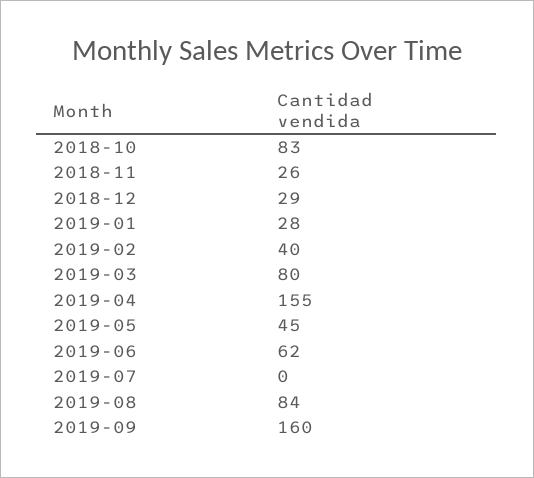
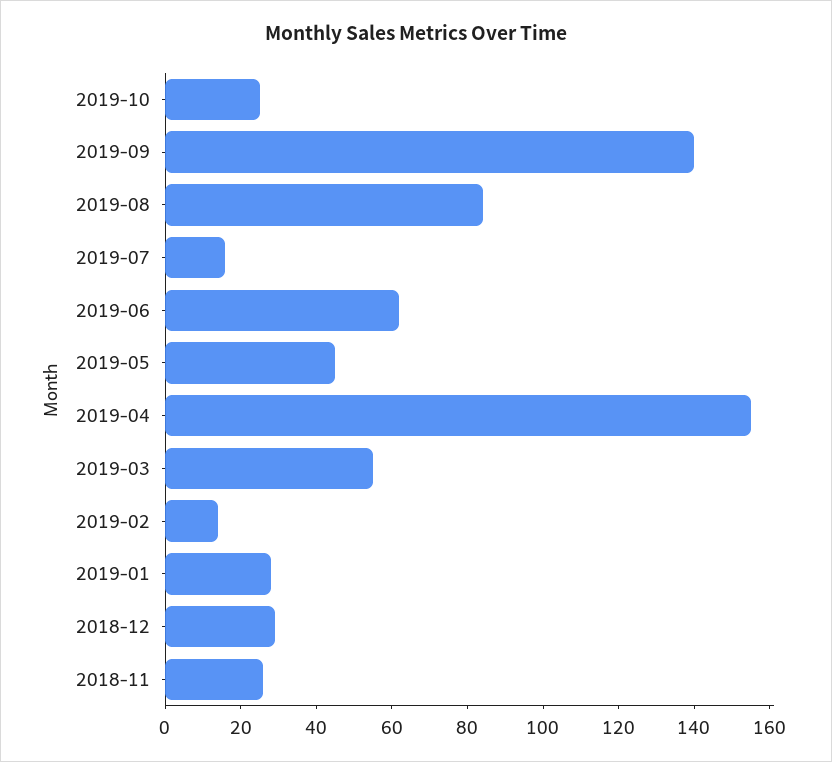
2018-10: 83 -> none
2019-02: 40 -> 15
2019-03: 80 -> 55
2019-07: 0 -> 15
2019-09: 160 -> 140
2019-10: none -> 25

